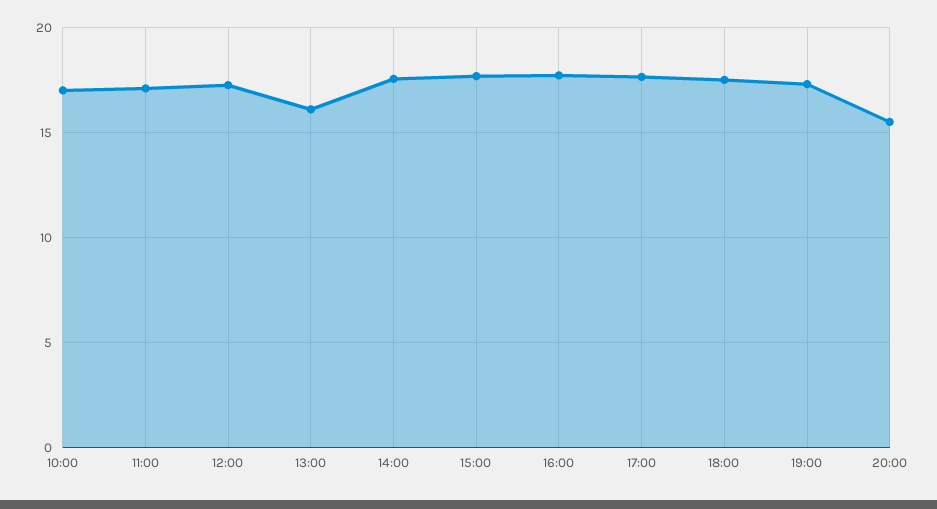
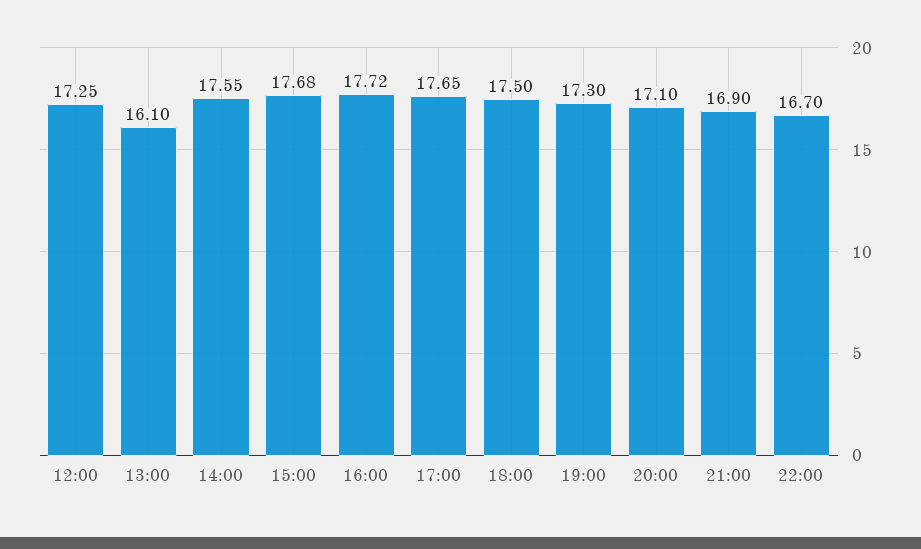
10:00: 17 -> none
11:00: 17 -> none
20:00: 15.5 -> 17.1
21:00: none -> 16.9
22:00: none -> 16.7

